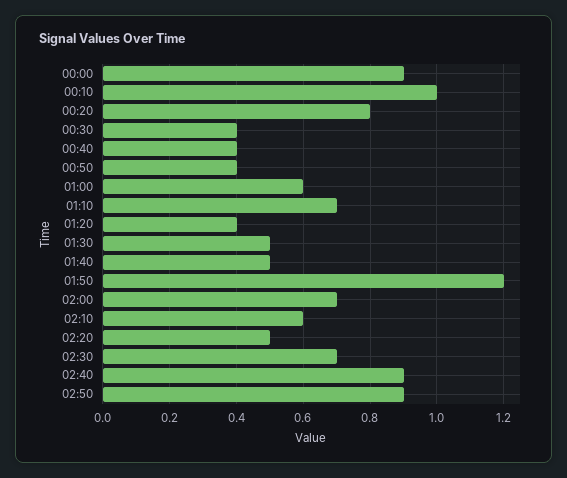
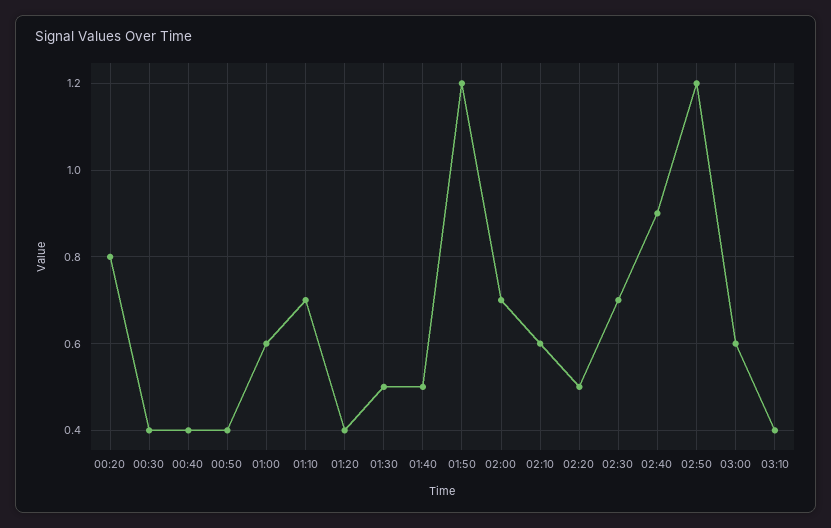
00:00: 0.9 -> none
00:10: 1 -> none
02:50: 0.9 -> 1.2
03:00: none -> 0.6
03:10: none -> 0.4

